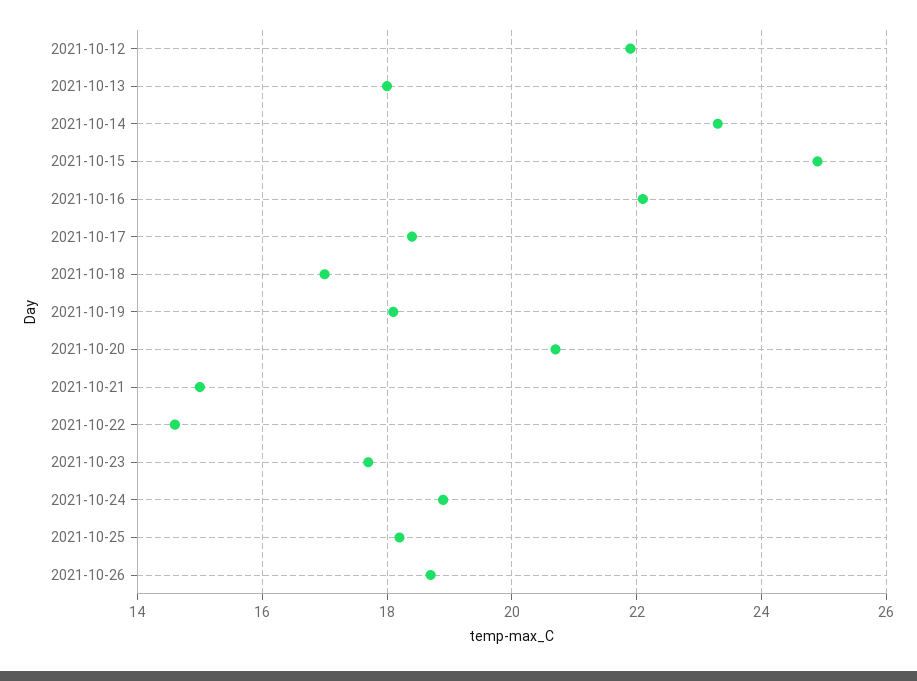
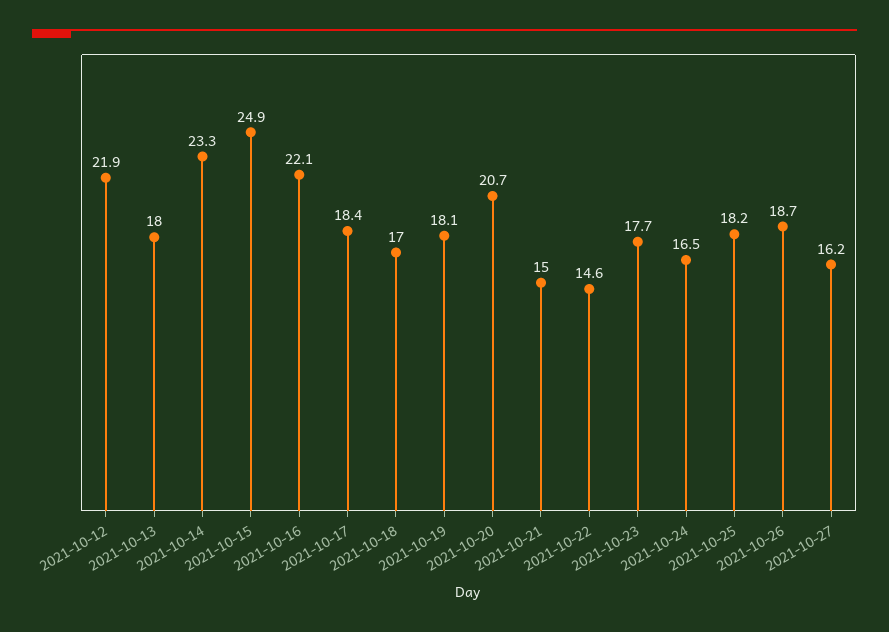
2021-10-24: 19 -> 16.5
2021-10-27: none -> 16.2

